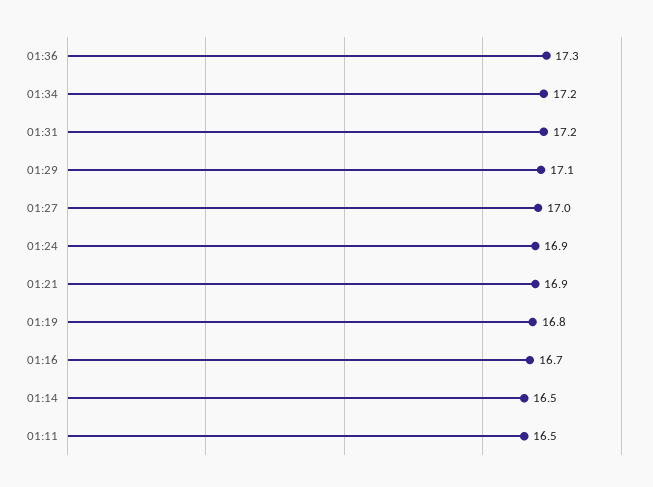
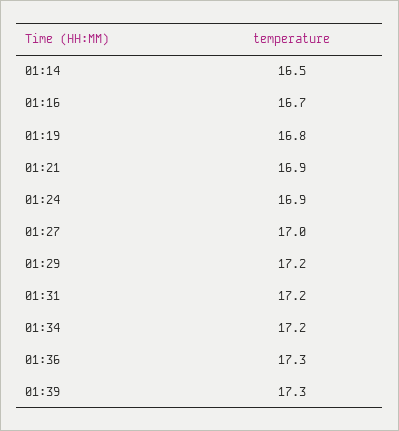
01:29: 17.1 -> 17.2
01:11: 16.5 -> none
01:39: none -> 17.3

